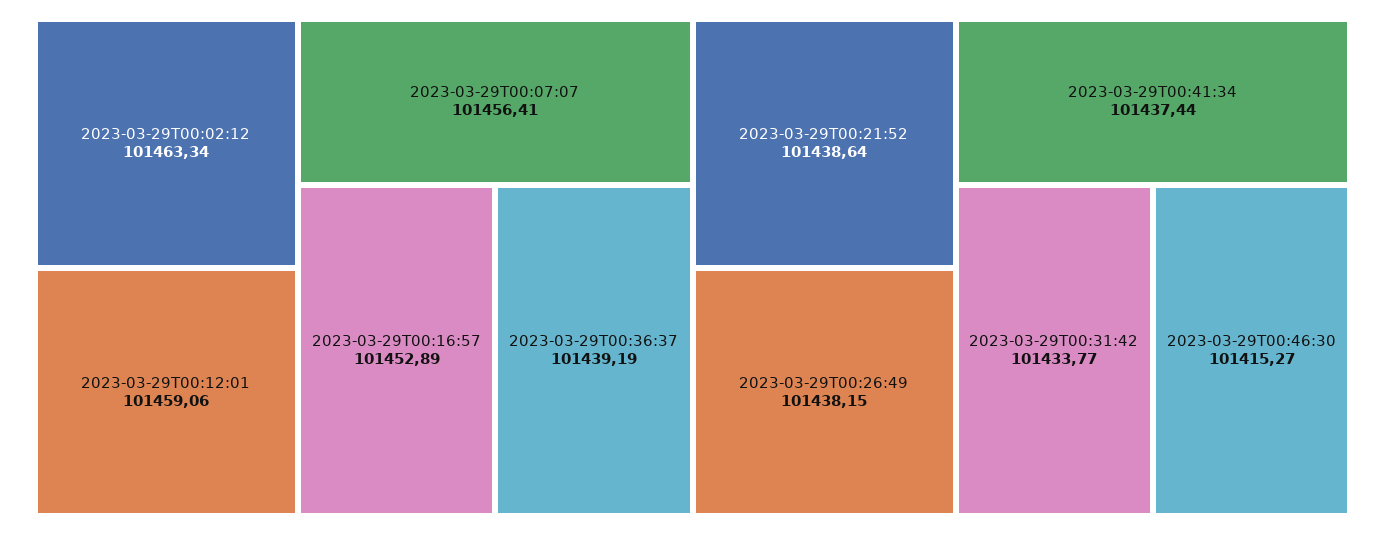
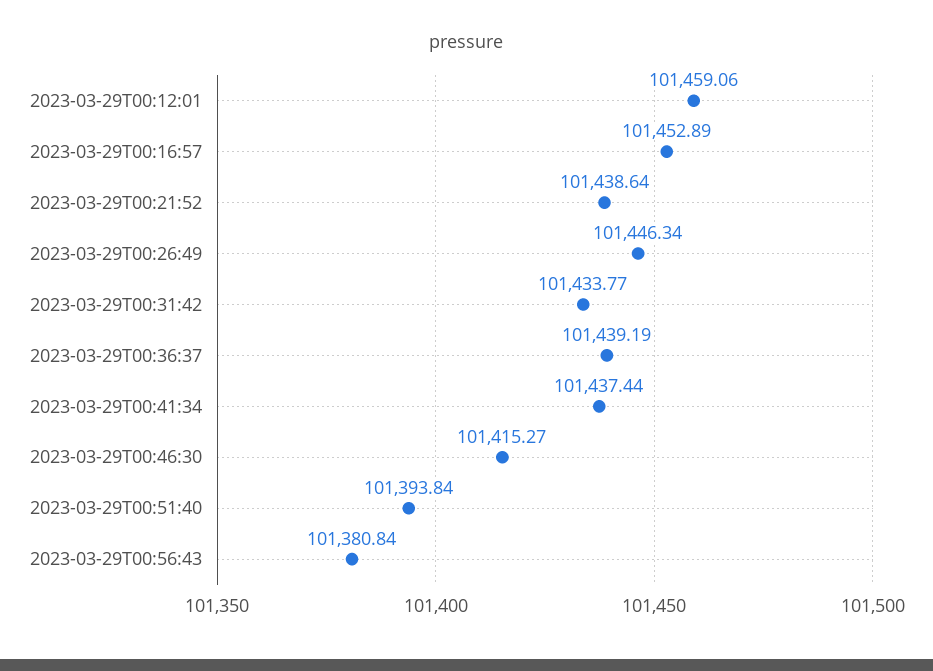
2023-03-29T00:02:12: 101463.34 -> none
2023-03-29T00:07:07: 101456.41 -> none
2023-03-29T00:26:49: 101438.15 -> 101446.34
2023-03-29T00:51:40: none -> 101393.84
2023-03-29T00:56:43: none -> 101380.84

